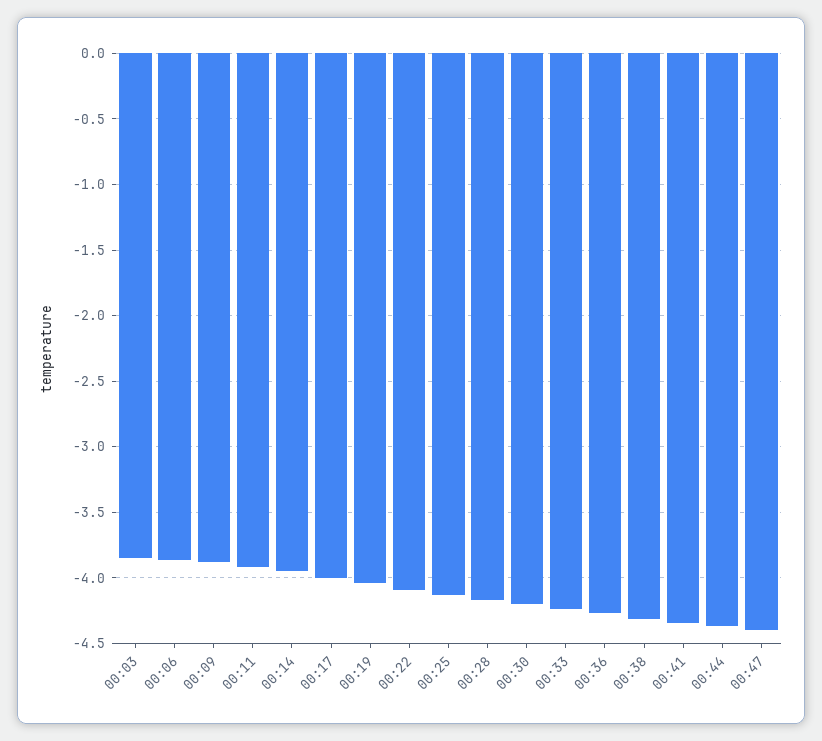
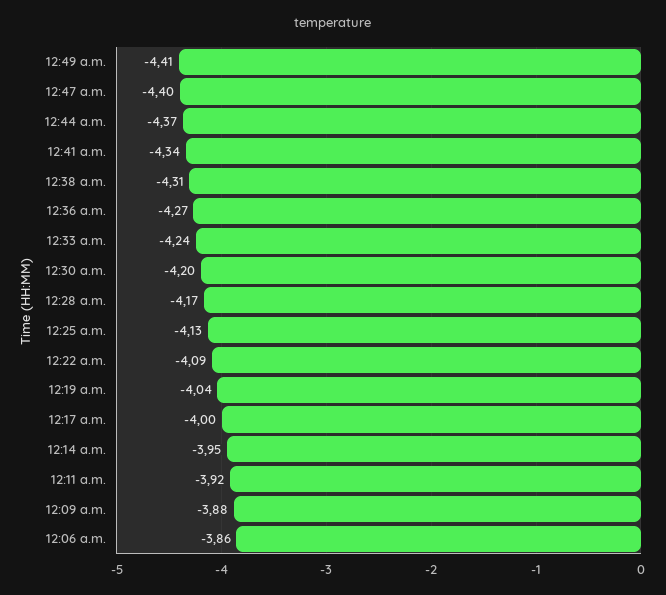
00:03: -3.85 -> none
12:49 a.m.: none -> -4.41

